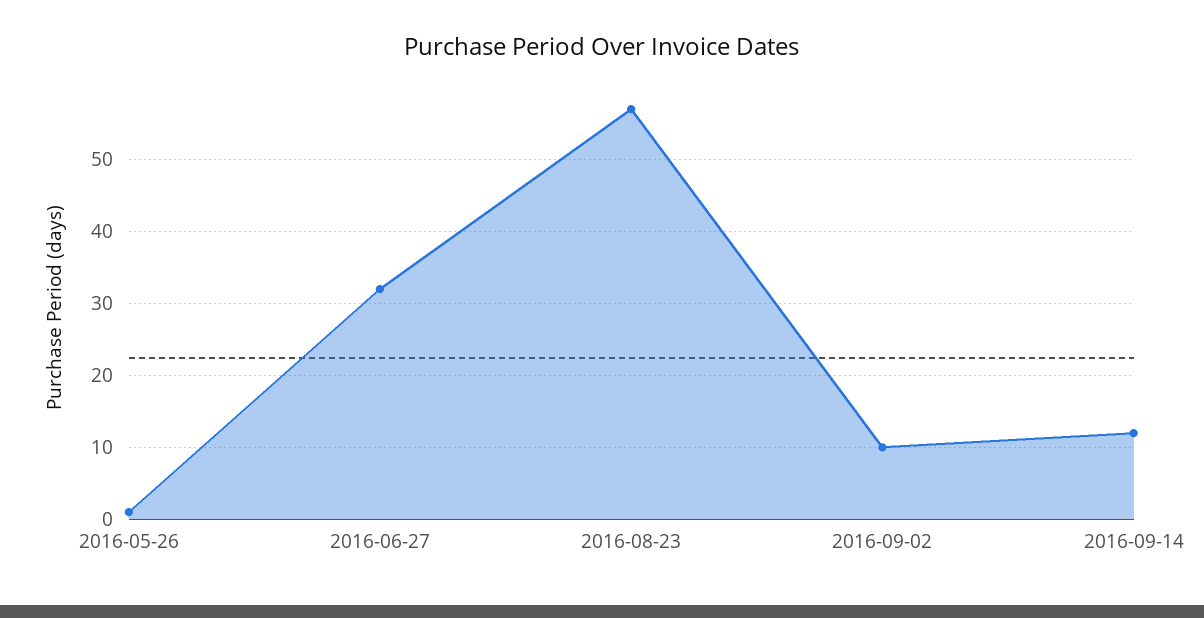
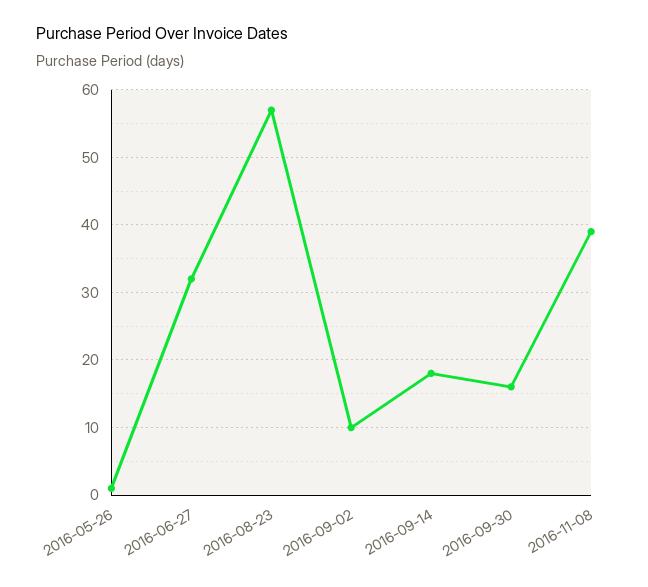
2016-09-14: 12 -> 18
2016-09-30: none -> 16
2016-11-08: none -> 39

